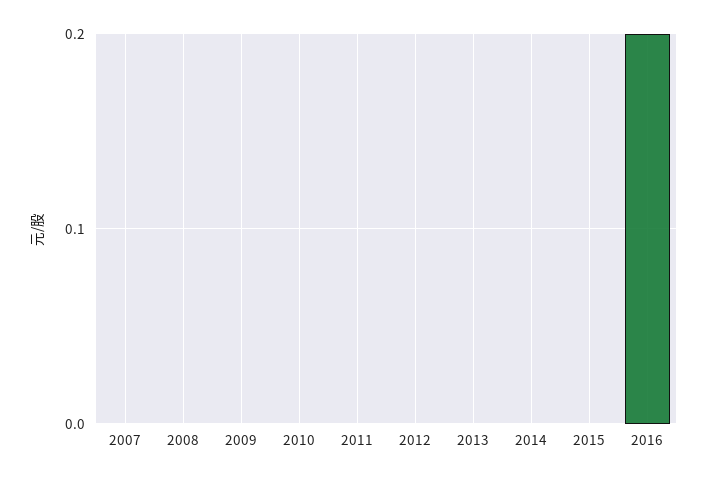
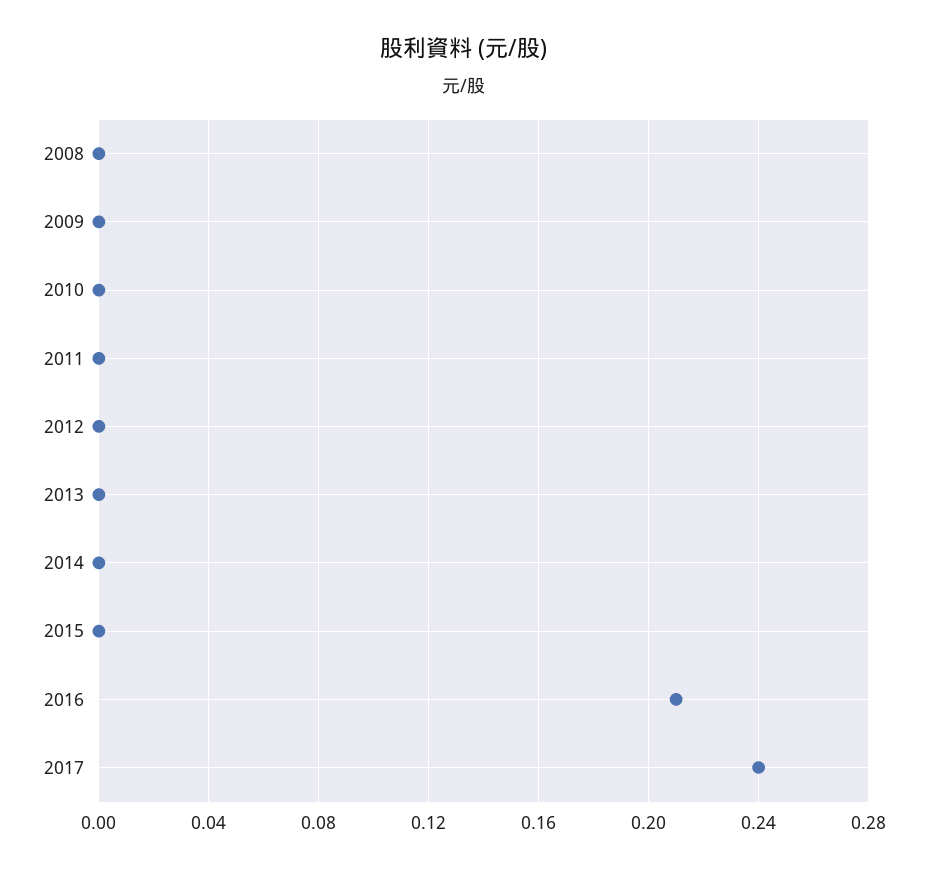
2007: 0 -> none
2016: 0.2 -> 0.21
2017: none -> 0.24

